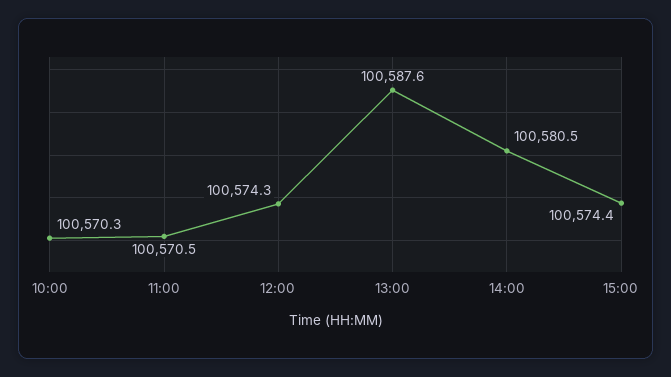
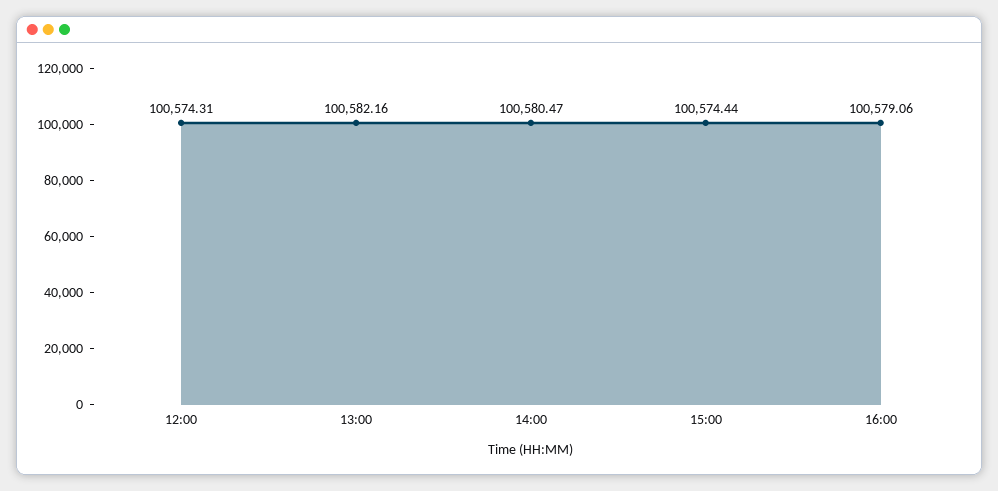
10:00: 100570.3 -> none
11:00: 100570.5 -> none
13:00: 100587.6 -> 100582.16
16:00: none -> 100579.06

